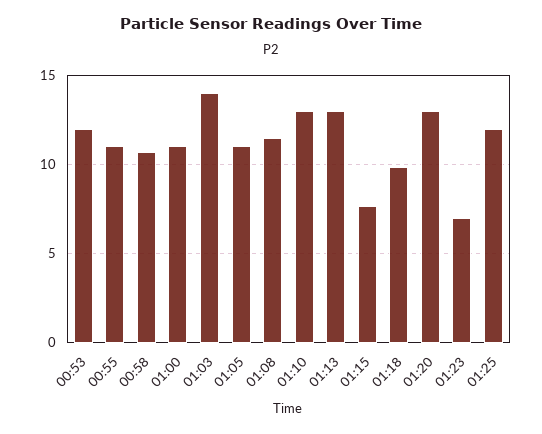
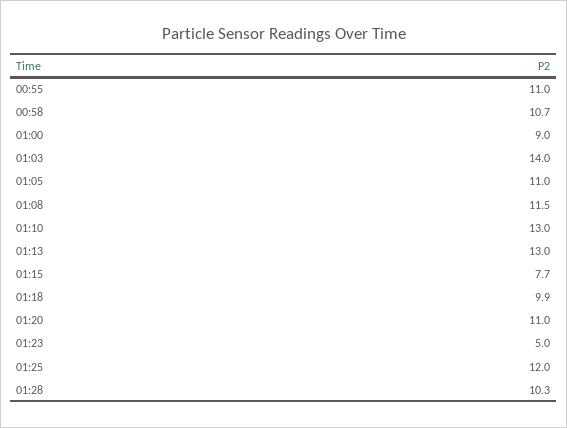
00:53: 12 -> none
01:00: 11 -> 9
01:20: 13 -> 11
01:23: 7 -> 5
01:28: none -> 10.3

